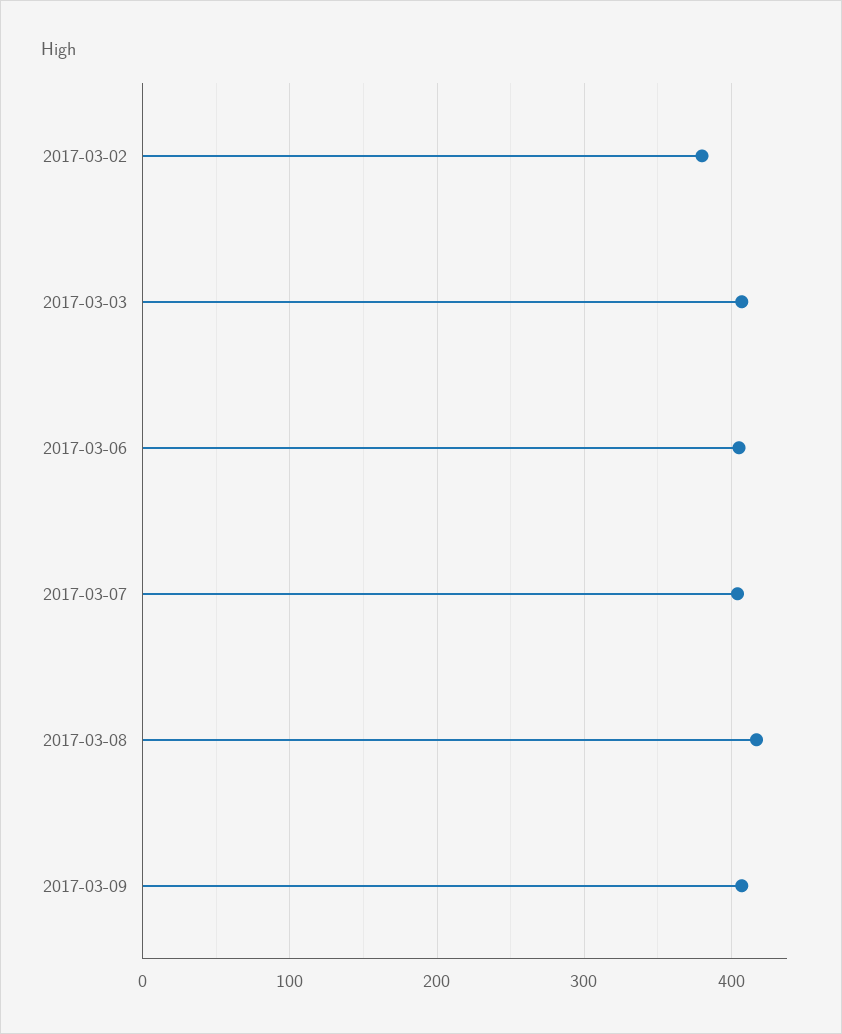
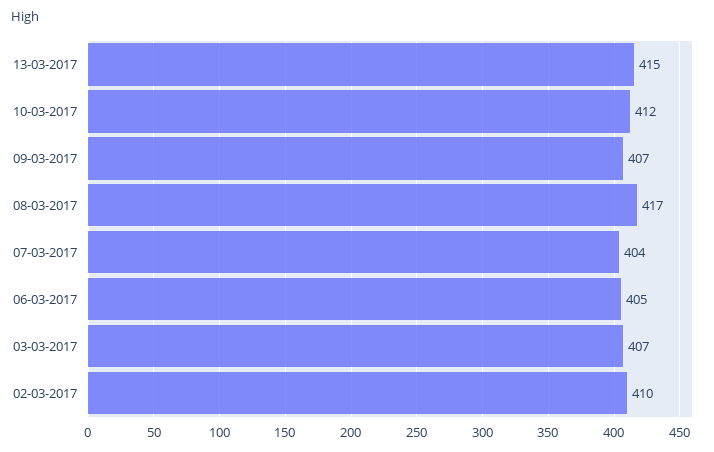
2017-03-02: 380 -> 410
13-03-2017: none -> 415
10-03-2017: none -> 412

